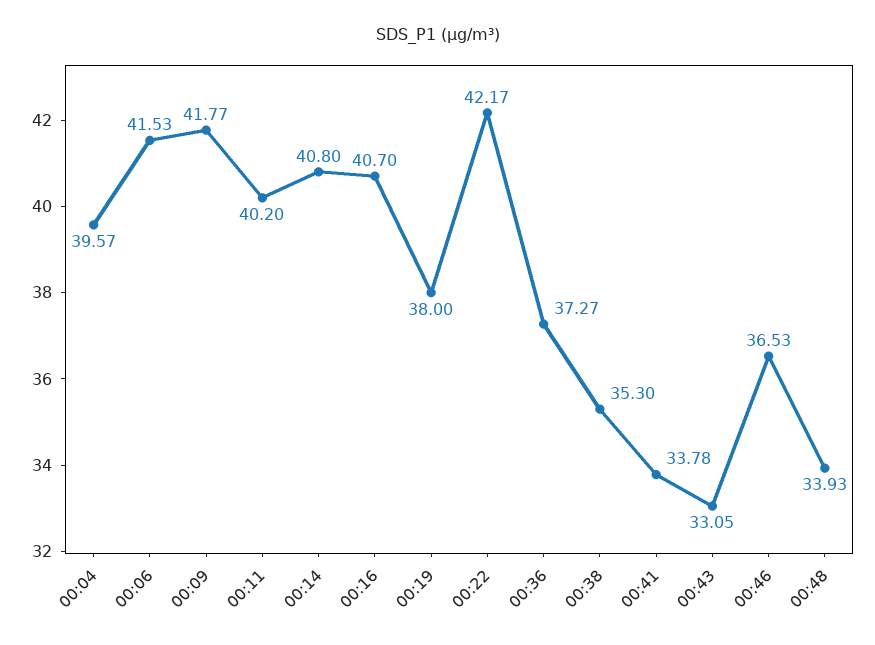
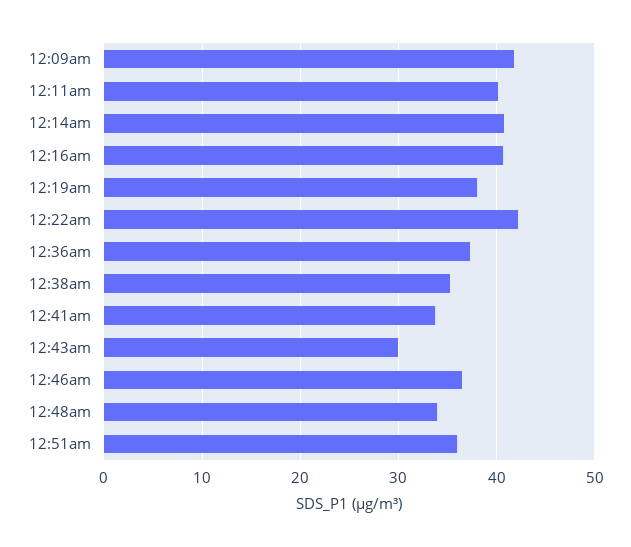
00:04: 39.57 -> none
00:06: 41.53 -> none
00:43: 33.05 -> 30
12:51am: none -> 36

